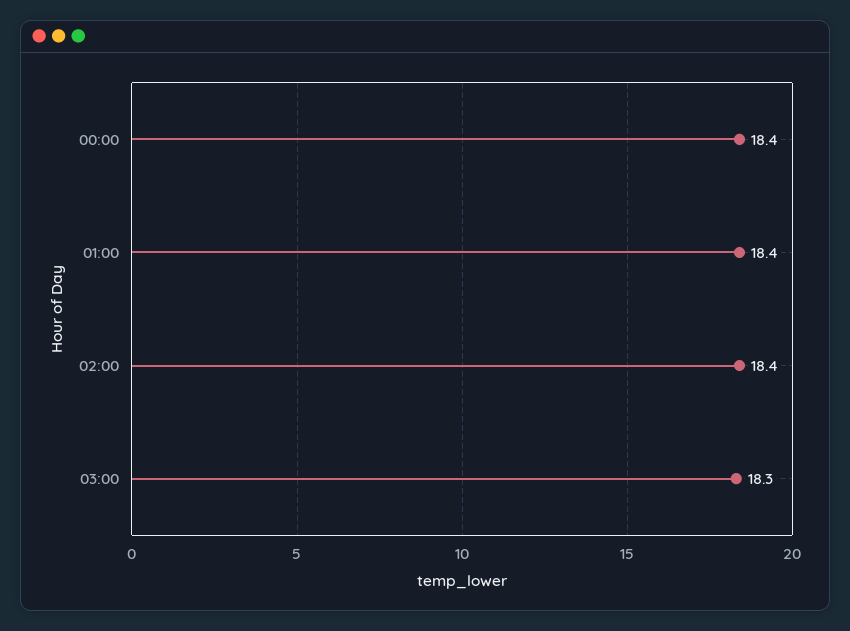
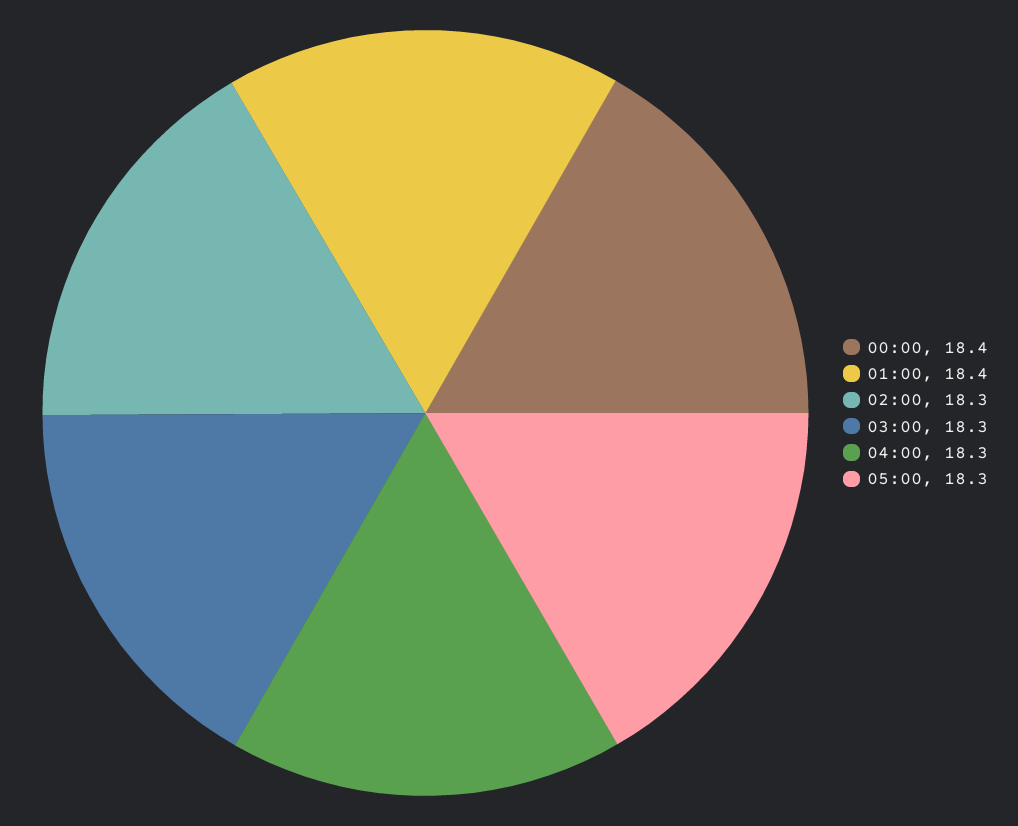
02:00: 18.4 -> 18.3
04:00: none -> 18.3
05:00: none -> 18.3

